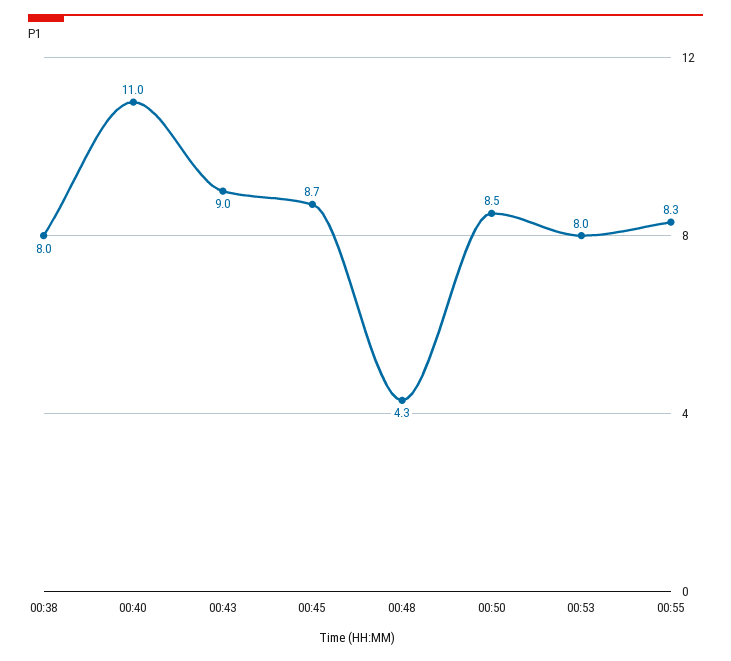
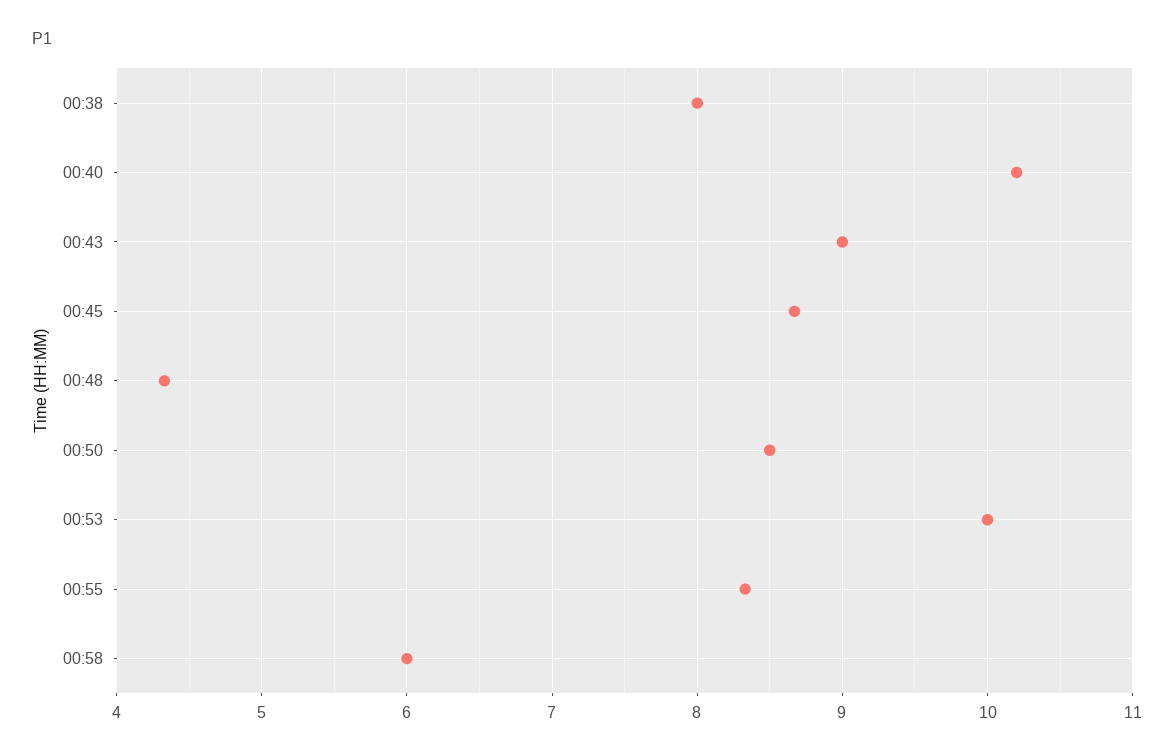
00:40: 11 -> 10.2
00:53: 8 -> 10
00:58: none -> 6

